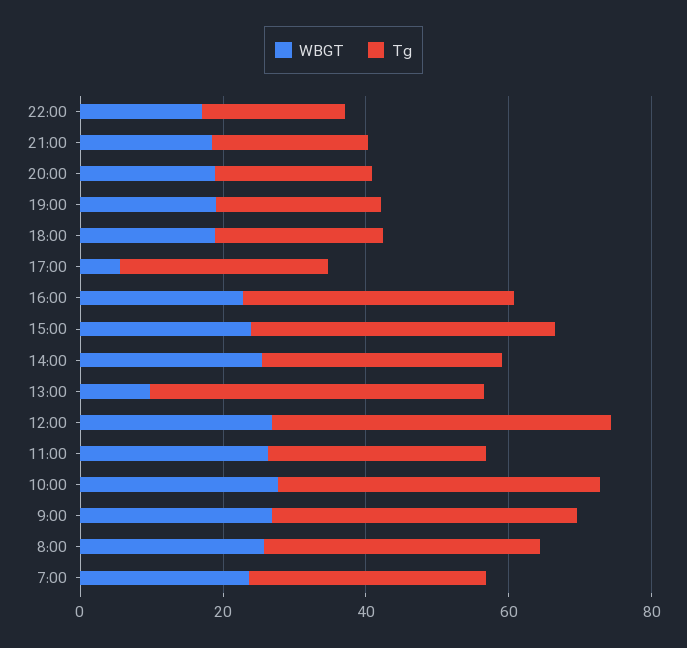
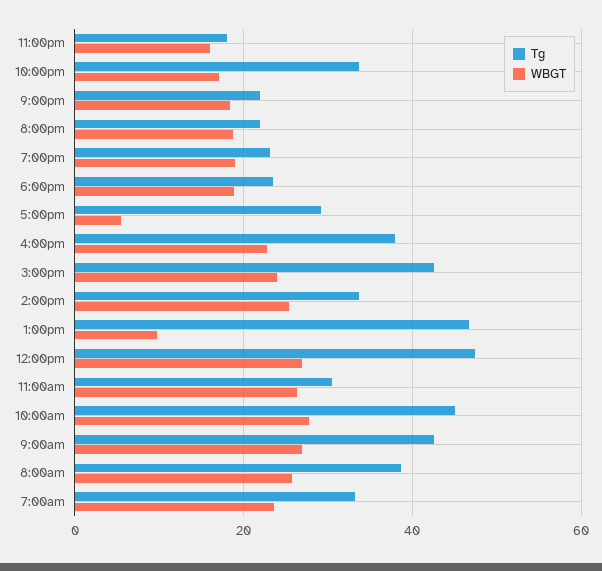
Tg, 22:00: 20 -> 34
Tg, 11:00pm: none -> 18
WBGT, 11:00pm: none -> 16

